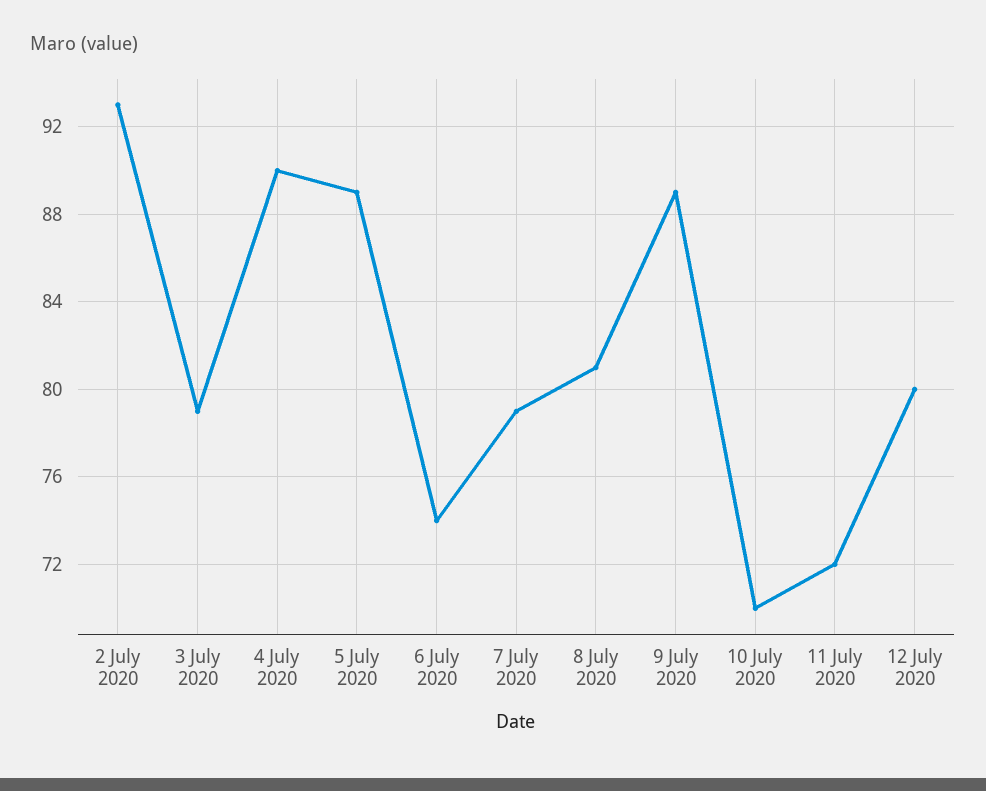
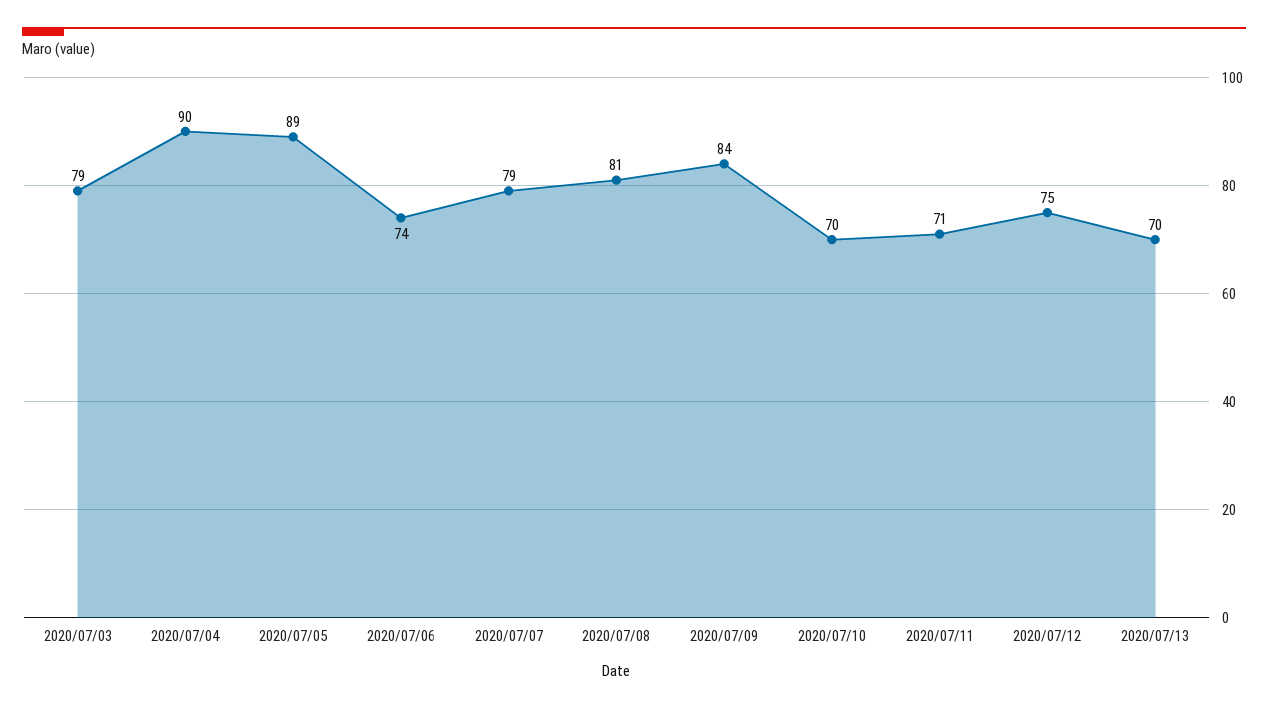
2 July 2020: 93 -> none
9 July 2020: 89 -> 84
11 July 2020: 72 -> 71
12 July 2020: 80 -> 75
2020/07/13: none -> 70

